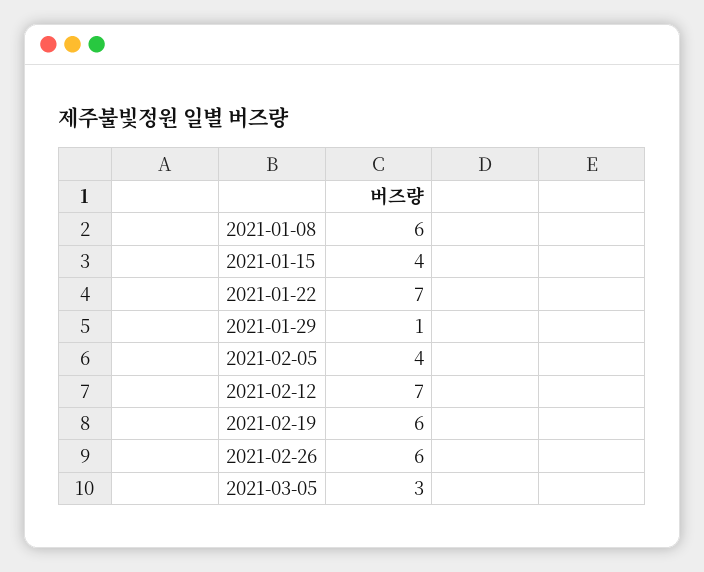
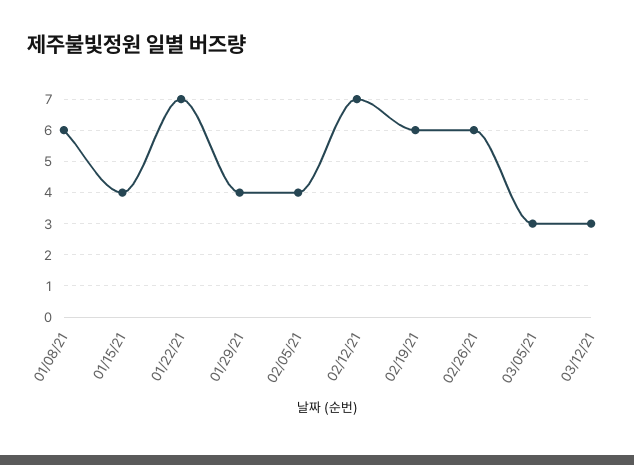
2021-01-29: 1 -> 4
03/12/21: none -> 3

